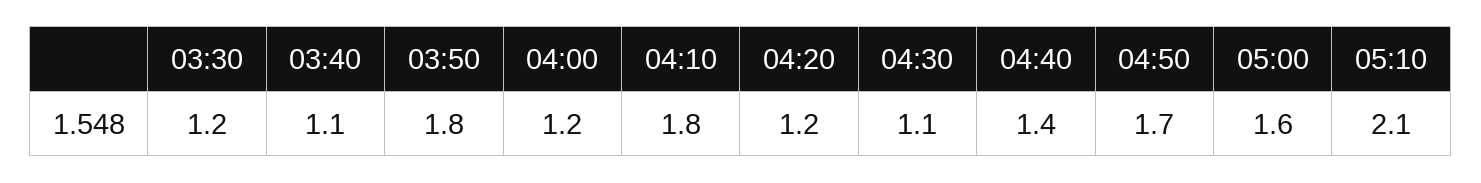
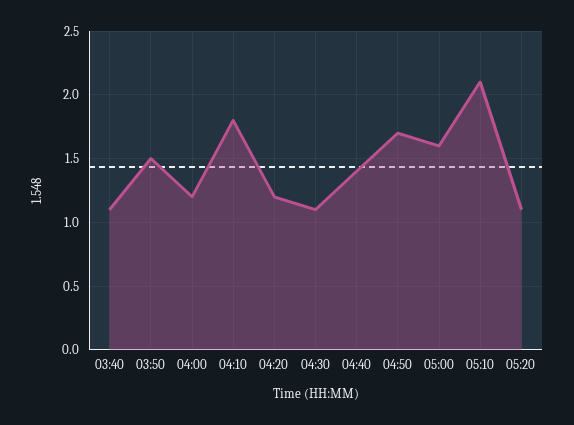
03:30: 1.2 -> none
03:50: 1.8 -> 1.5
05:20: none -> 1.1

